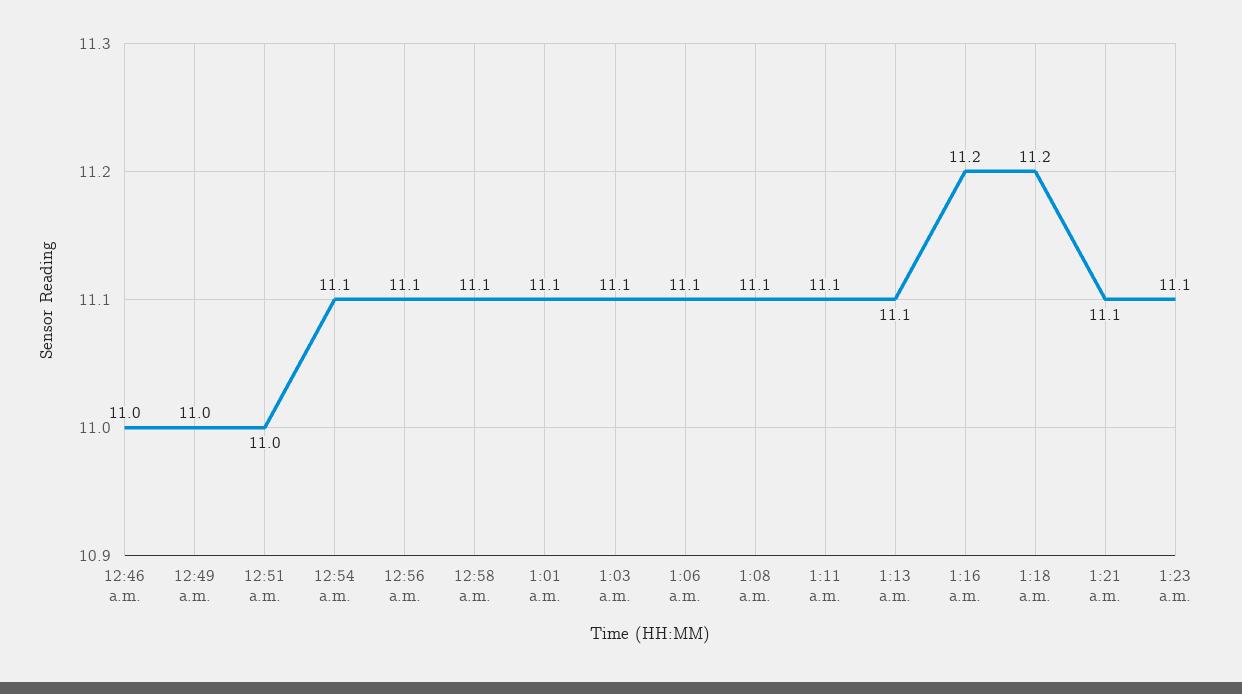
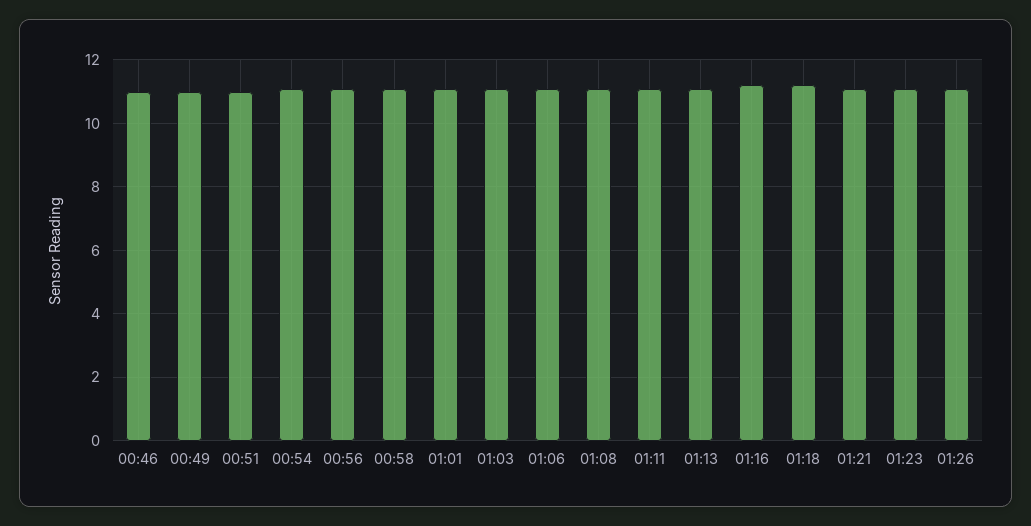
01:26: none -> 11

